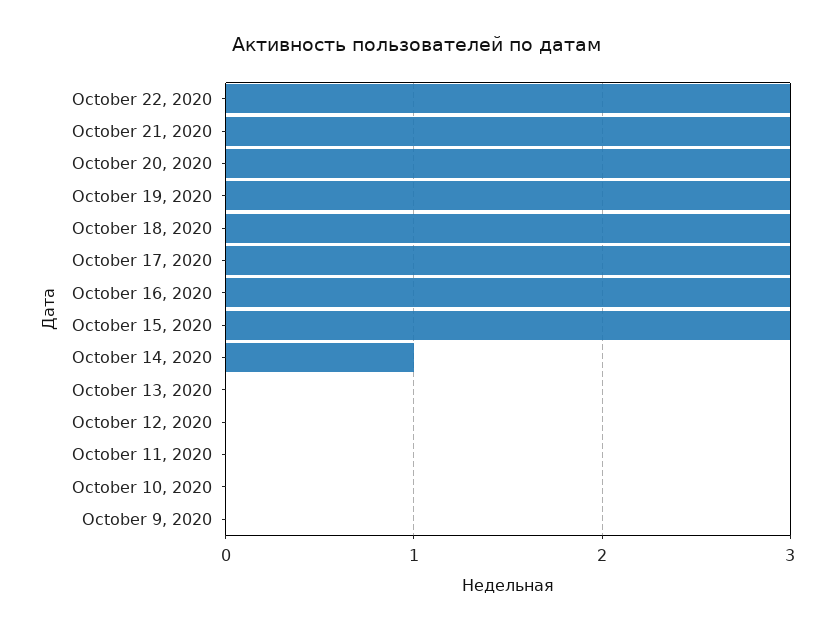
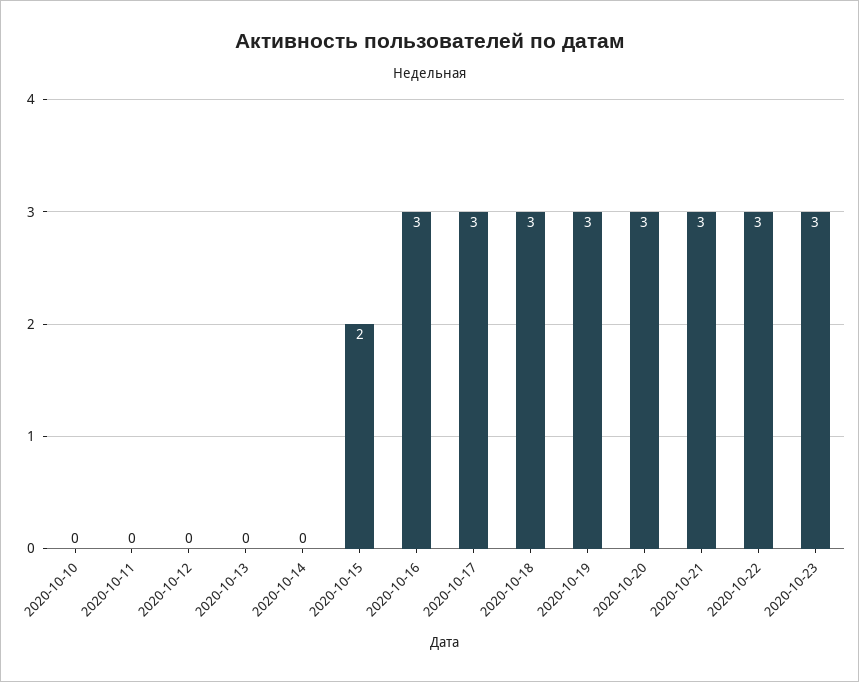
October 15, 2020: 3 -> 2
October 14, 2020: 1 -> 0
October 9, 2020: 0 -> none
2020-10-23: none -> 3

